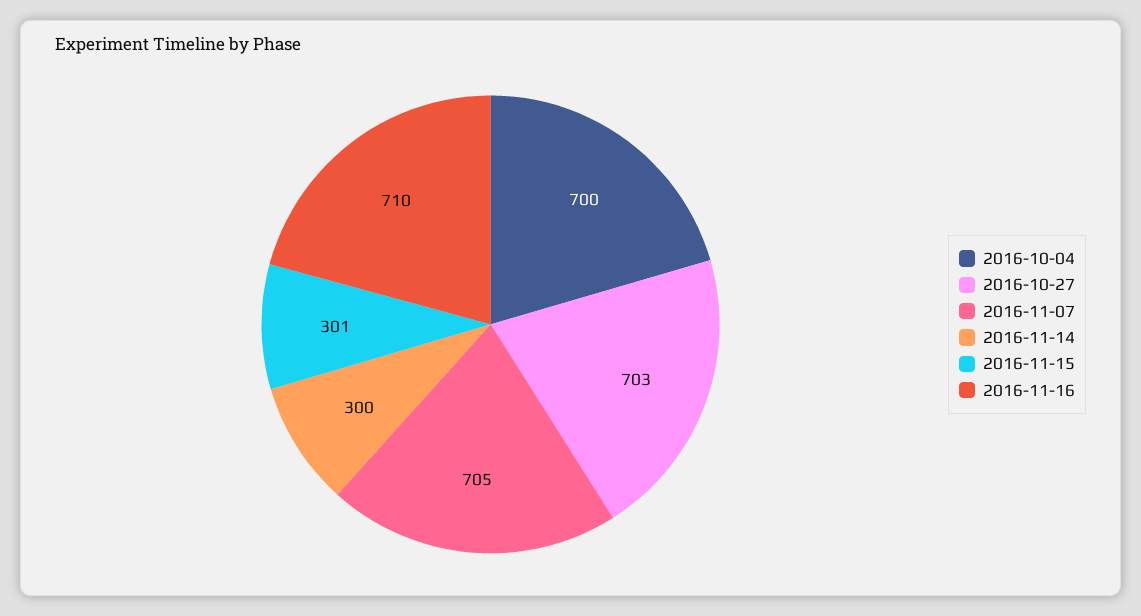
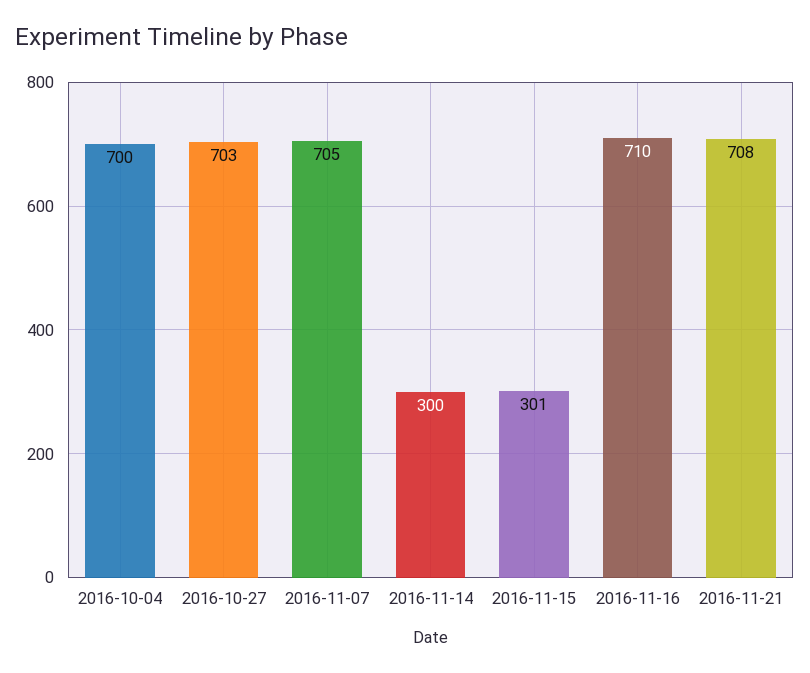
2016-11-21: none -> 708

